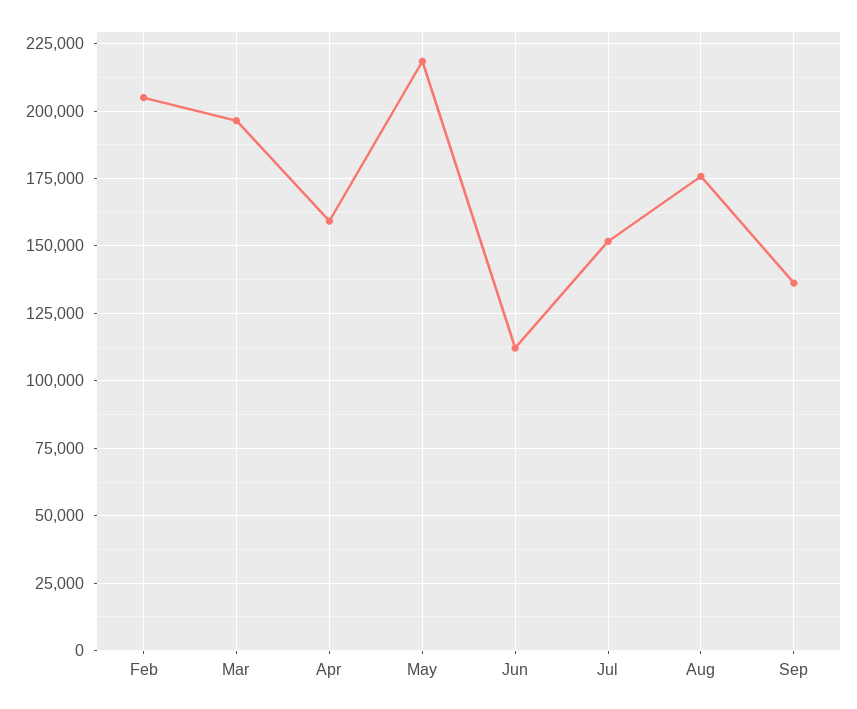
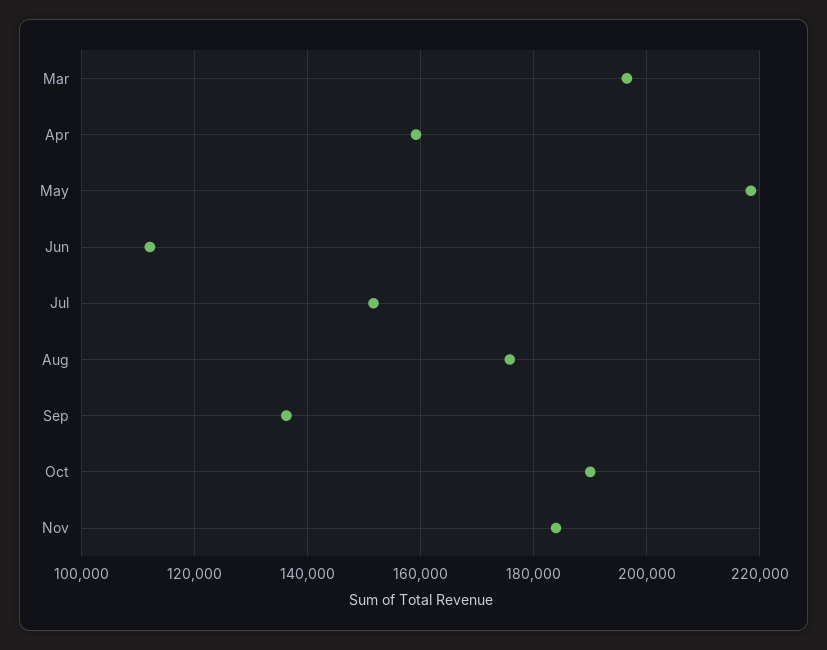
Feb: 205000 -> none
Oct: none -> 190000
Nov: none -> 184000

